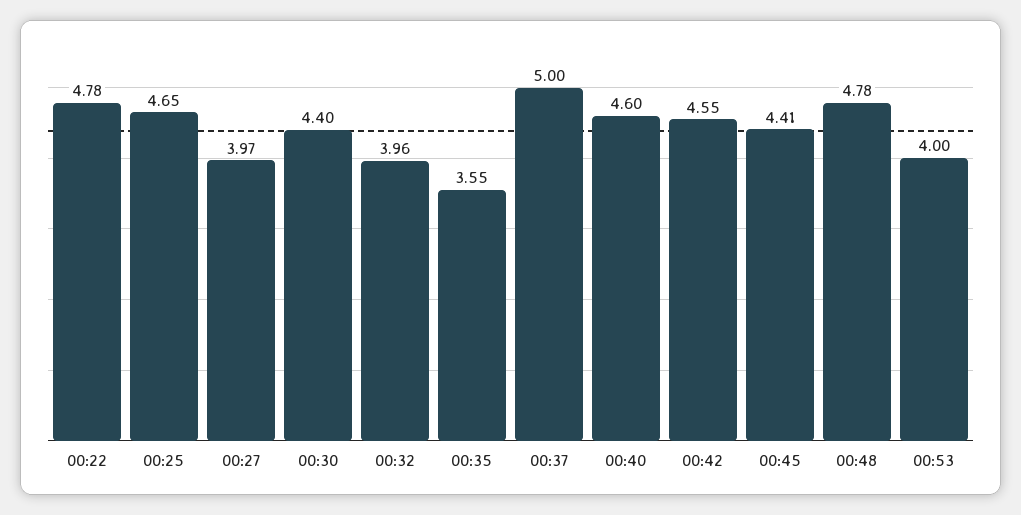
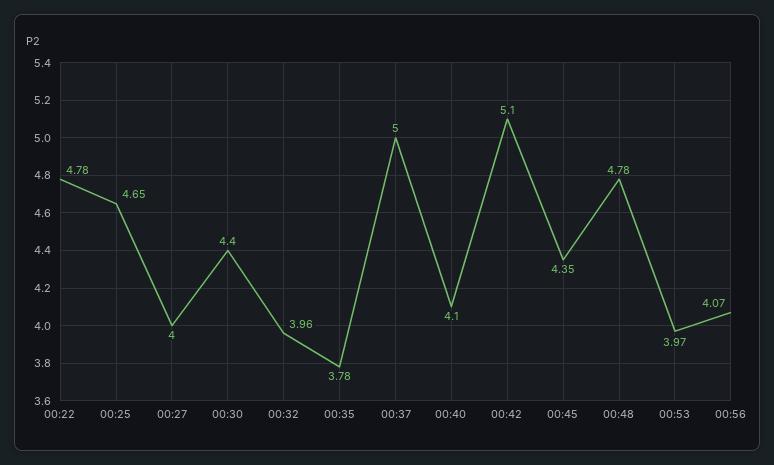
00:27: 3.97 -> 4
00:35: 3.55 -> 3.78
00:40: 4.6 -> 4.1
00:42: 4.55 -> 5.1
00:45: 4.41 -> 4.35
00:53: 4 -> 3.97
00:56: none -> 4.07

